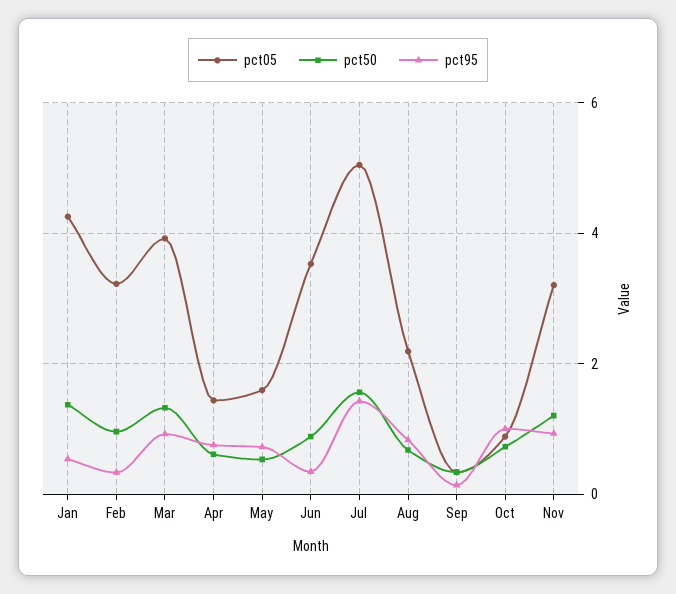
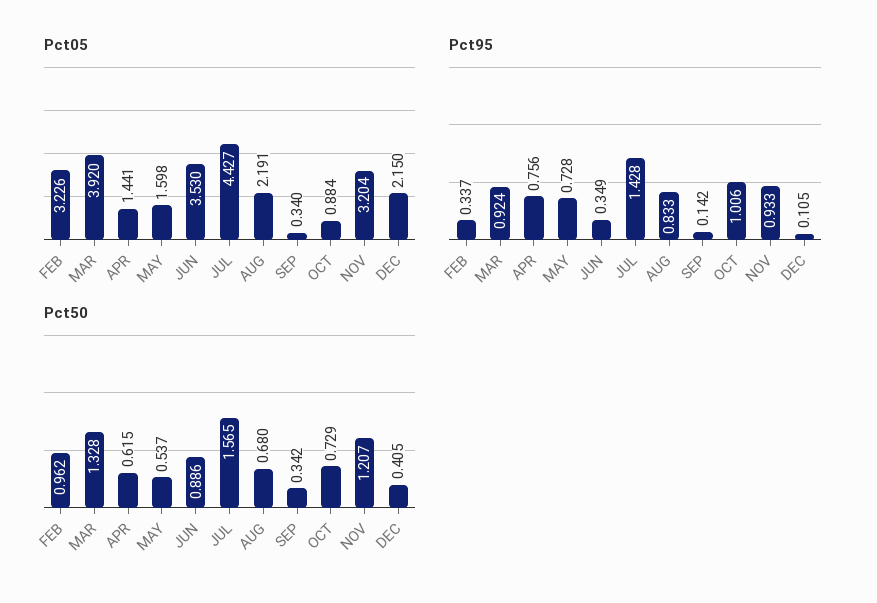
pct05, Jan: 4.2 -> none
pct50, Jan: 1.4 -> none
pct95, Jan: 0.6 -> none
pct05, Jul: 5 -> 4.427
pct05, DEC: none -> 2.15
pct95, DEC: none -> 0.105
pct50, DEC: none -> 0.405

